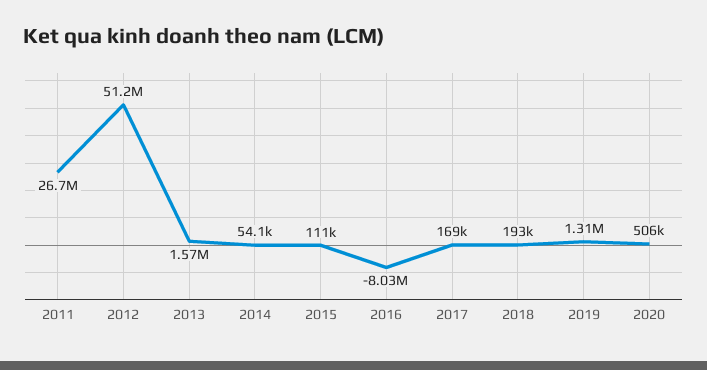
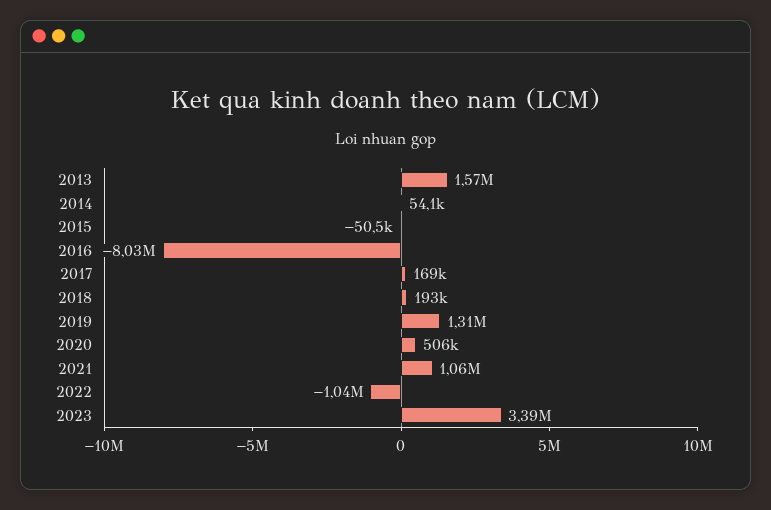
2011: 26700000 -> none
2012: 51200000 -> none
2015: 111000 -> -50500
2021: none -> 1060000
2022: none -> -1040000
2023: none -> 3390000

